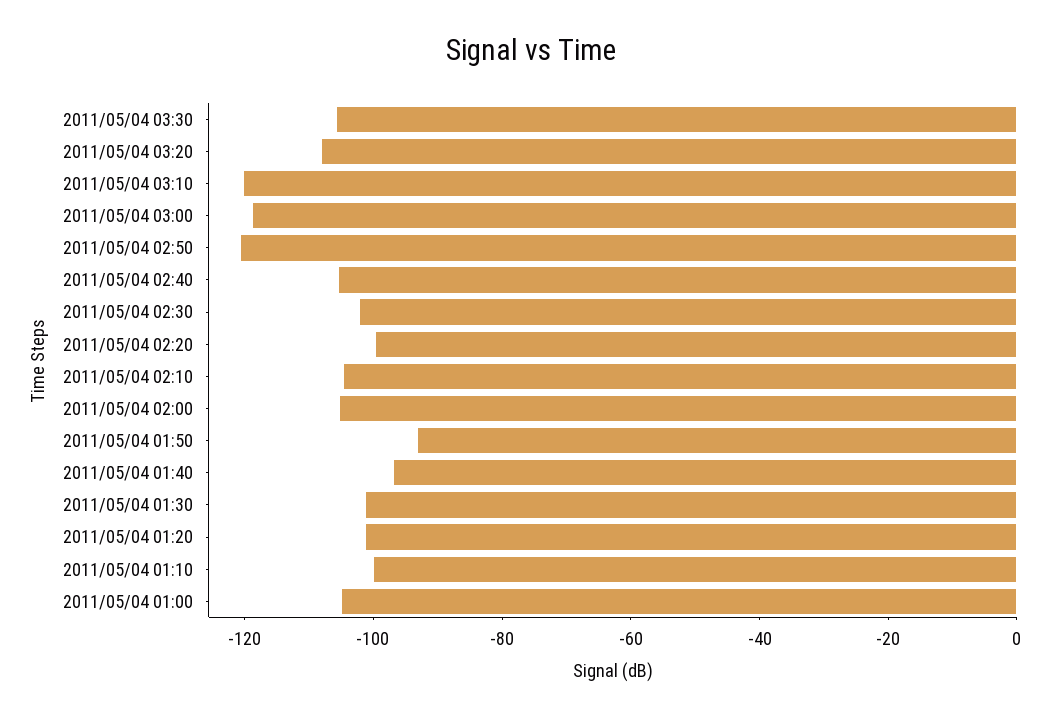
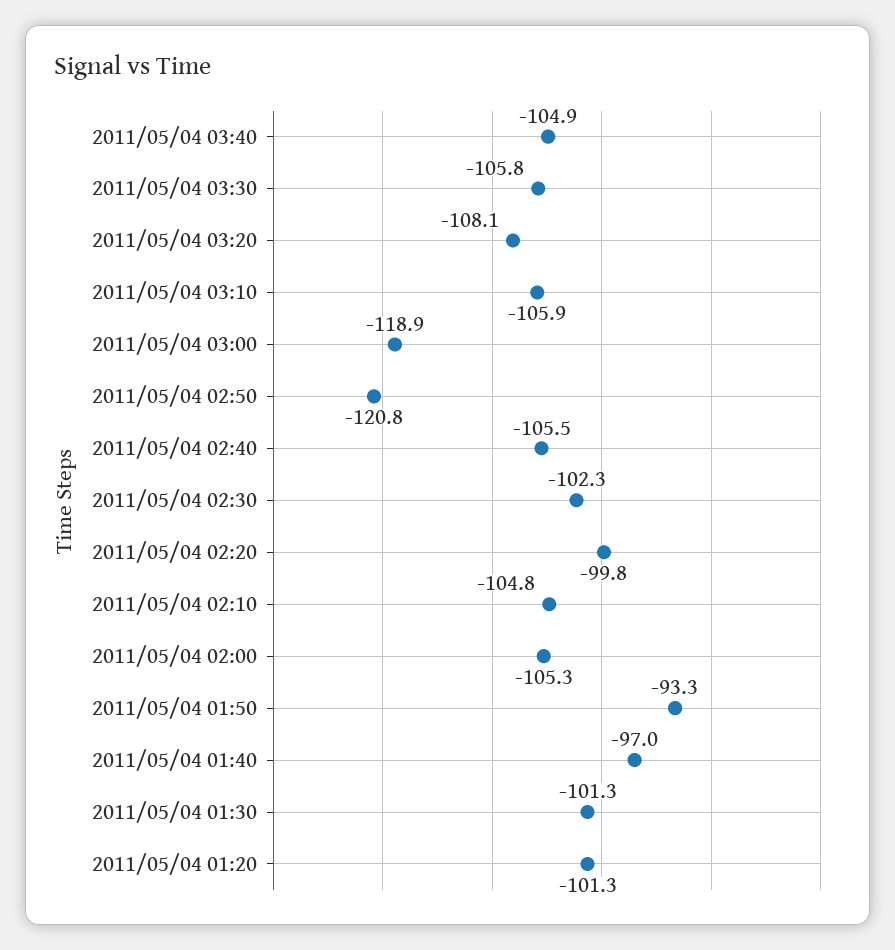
2011/05/04 03:10: -120 -> -105.9
2011/05/04 01:10: -100 -> none
2011/05/04 01:00: -105 -> none
2011/05/04 03:40: none -> -104.9

